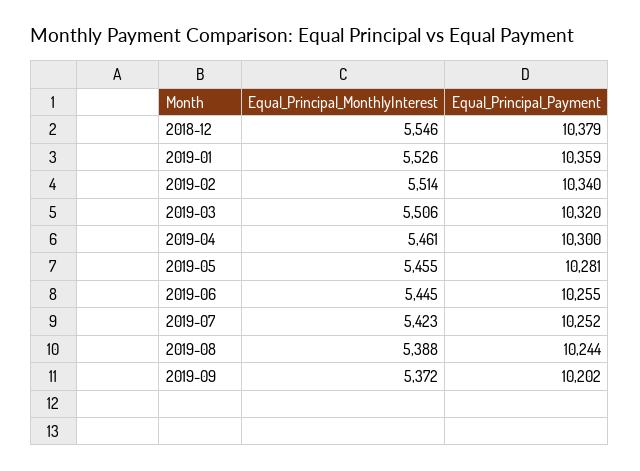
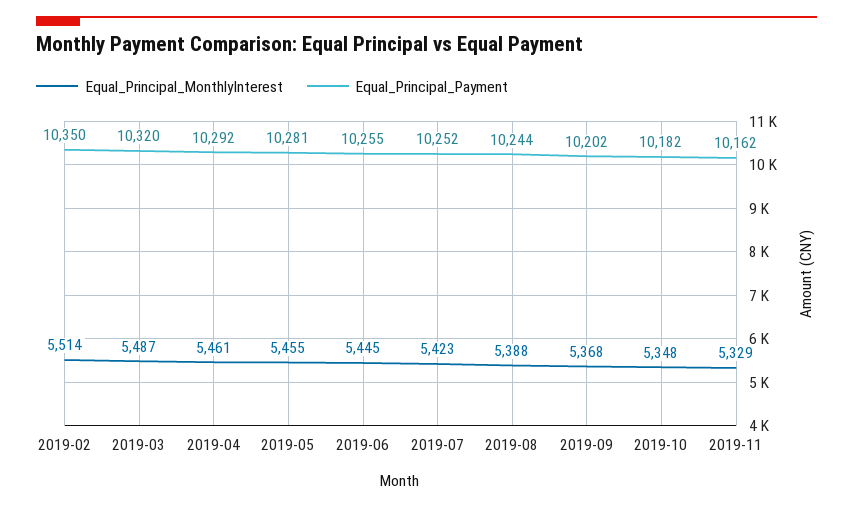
Equal_Principal_MonthlyInterest, 2018-12: 5546 -> none
Equal_Principal_Payment, 2018-12: 10379 -> none
Equal_Principal_MonthlyInterest, 2019-01: 5526 -> none
Equal_Principal_Payment, 2019-01: 10359 -> none
Equal_Principal_Payment, 2019-02: 10340 -> 10350
Equal_Principal_MonthlyInterest, 2019-03: 5506 -> 5487
Equal_Principal_Payment, 2019-04: 10300 -> 10292
Equal_Principal_MonthlyInterest, 2019-09: 5372 -> 5368
Equal_Principal_MonthlyInterest, 2019-10: none -> 5348
Equal_Principal_Payment, 2019-10: none -> 10182
Equal_Principal_MonthlyInterest, 2019-11: none -> 5329
Equal_Principal_Payment, 2019-11: none -> 10162

